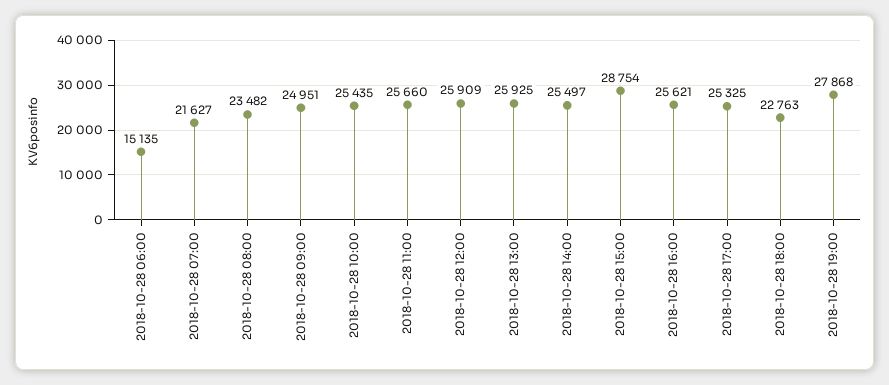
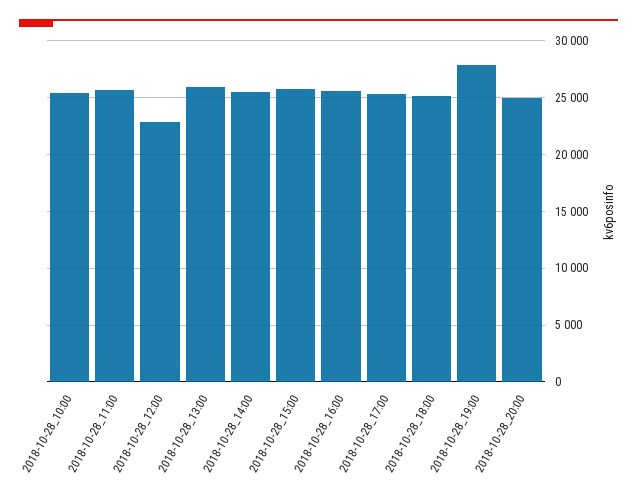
2018-10-28 06:00: 15135 -> none
2018-10-28 07:00: 21627 -> none
2018-10-28 08:00: 23482 -> none
2018-10-28 09:00: 24951 -> none
2018-10-28 12:00: 25909 -> 23000
2018-10-28 15:00: 28754 -> 26000
2018-10-28 18:00: 22763 -> 25000
2018-10-28_20:00: none -> 25000

